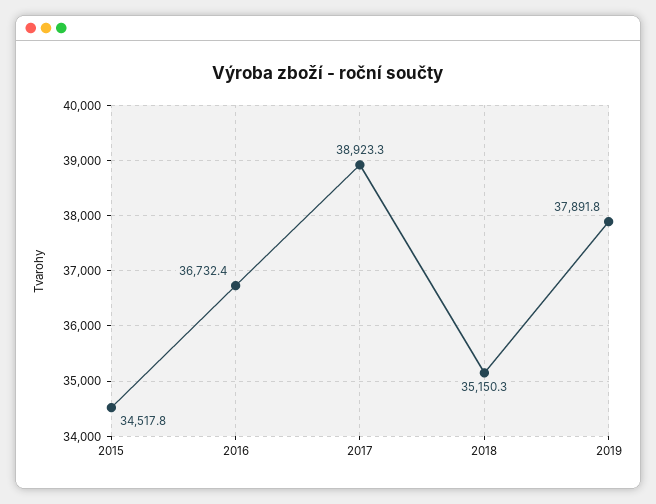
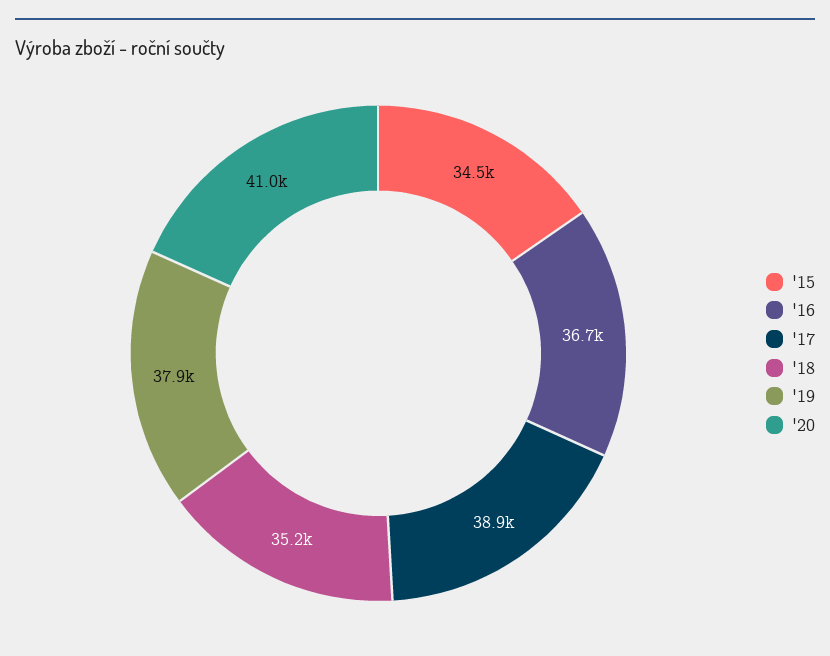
'20: none -> 41000

